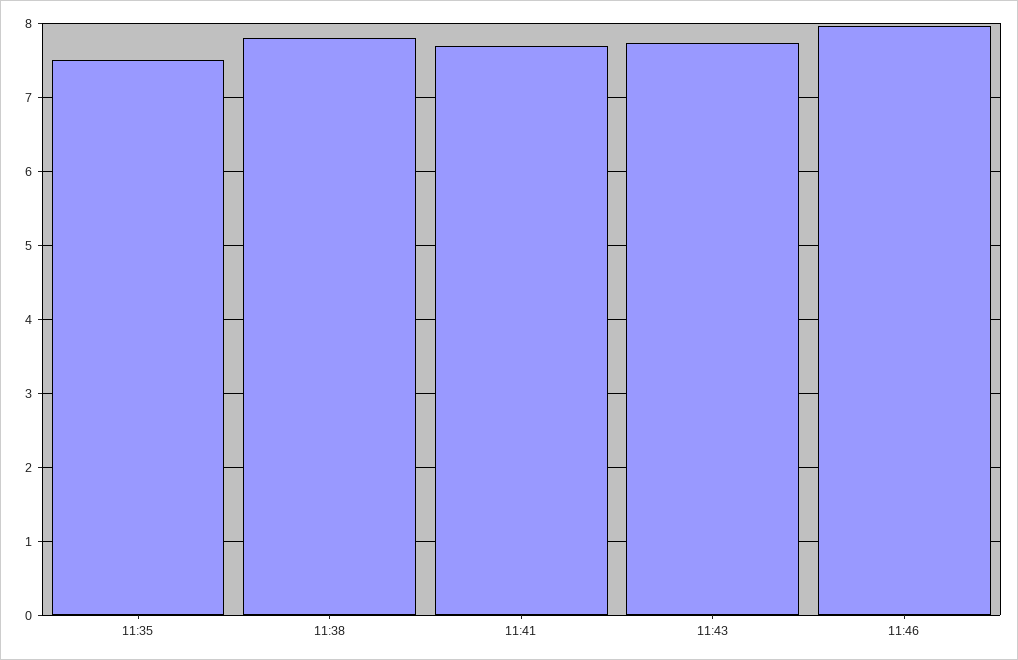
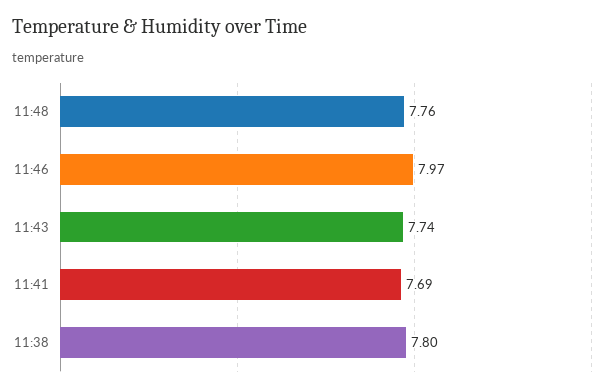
11:35: 7.5 -> none
11:48: none -> 7.76

